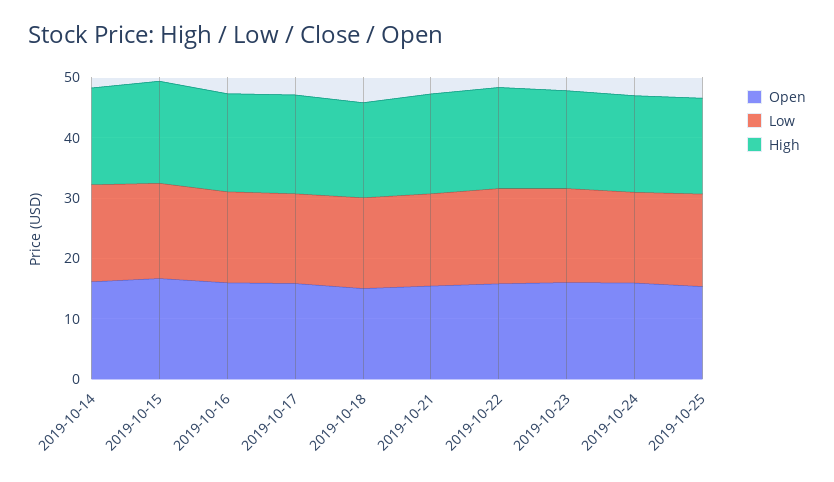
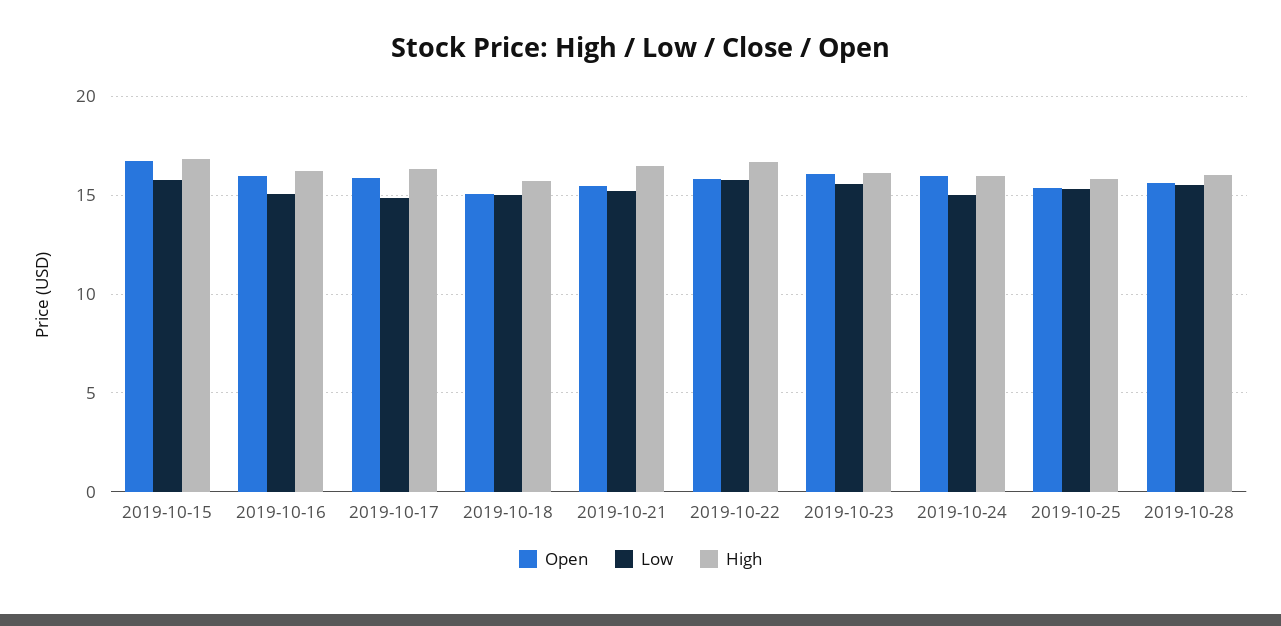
Open, 2019-10-14: 16 -> none
Low, 2019-10-14: 16 -> none
High, 2019-10-14: 16 -> none
Open, 2019-10-28: none -> 15.5
Low, 2019-10-28: none -> 15.5
High, 2019-10-28: none -> 16

